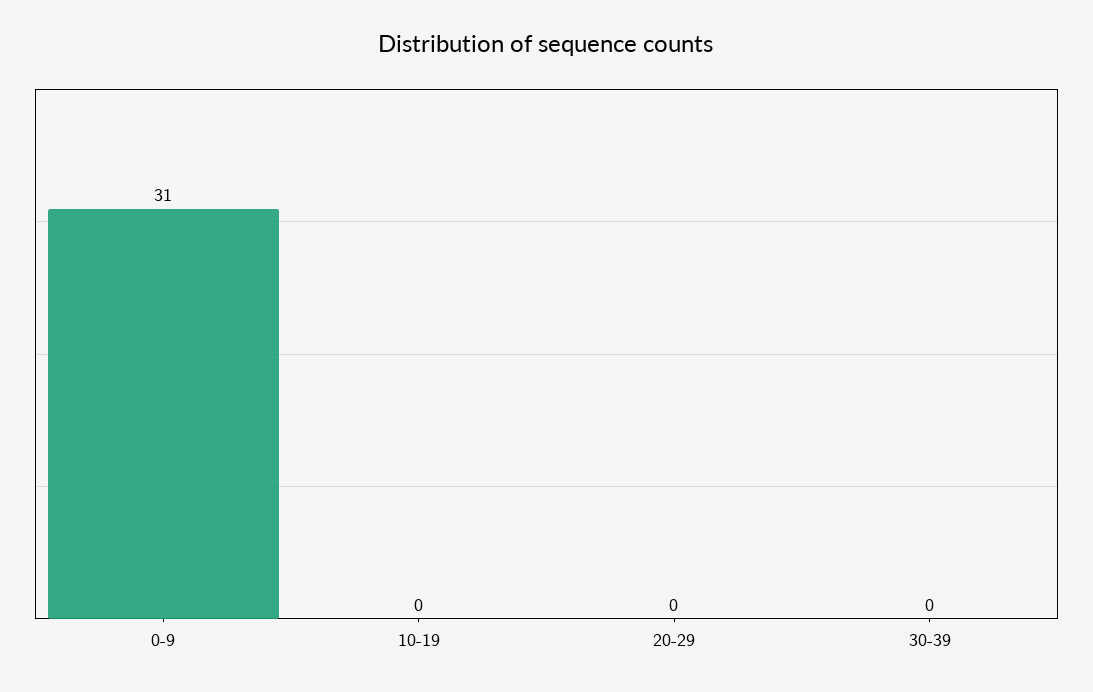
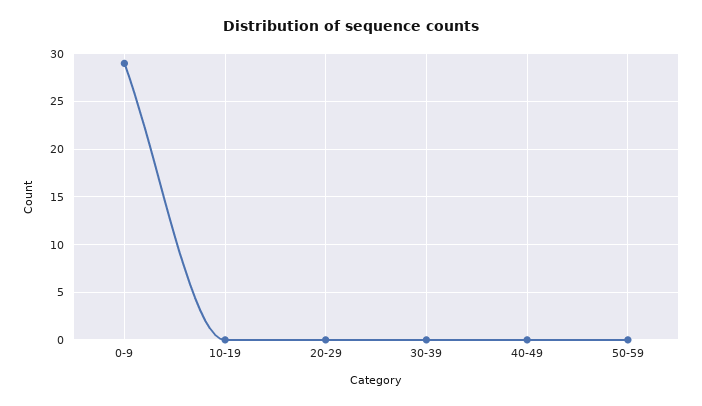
0-9: 31 -> 29
40-49: none -> 0
50-59: none -> 0

